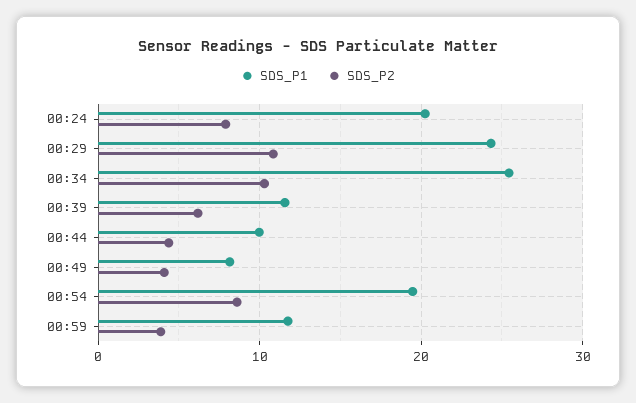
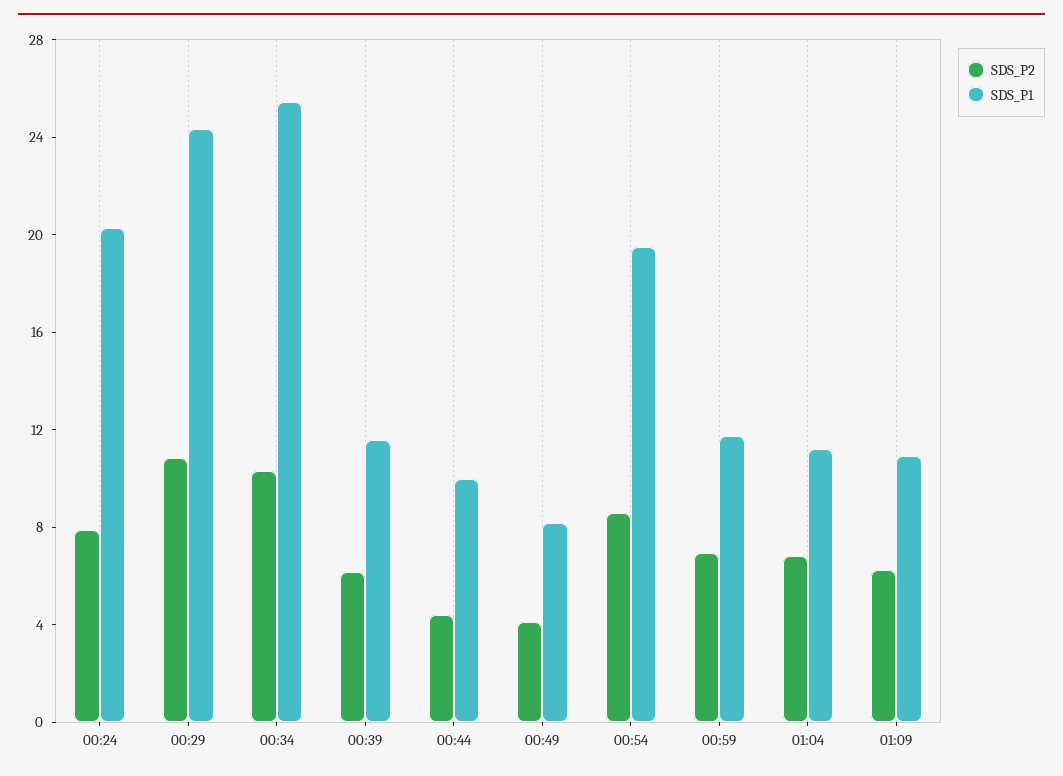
SDS_P2, 00:59: 4 -> 7
SDS_P2, 01:04: none -> 7
SDS_P1, 01:04: none -> 11
SDS_P2, 01:09: none -> 6
SDS_P1, 01:09: none -> 11

